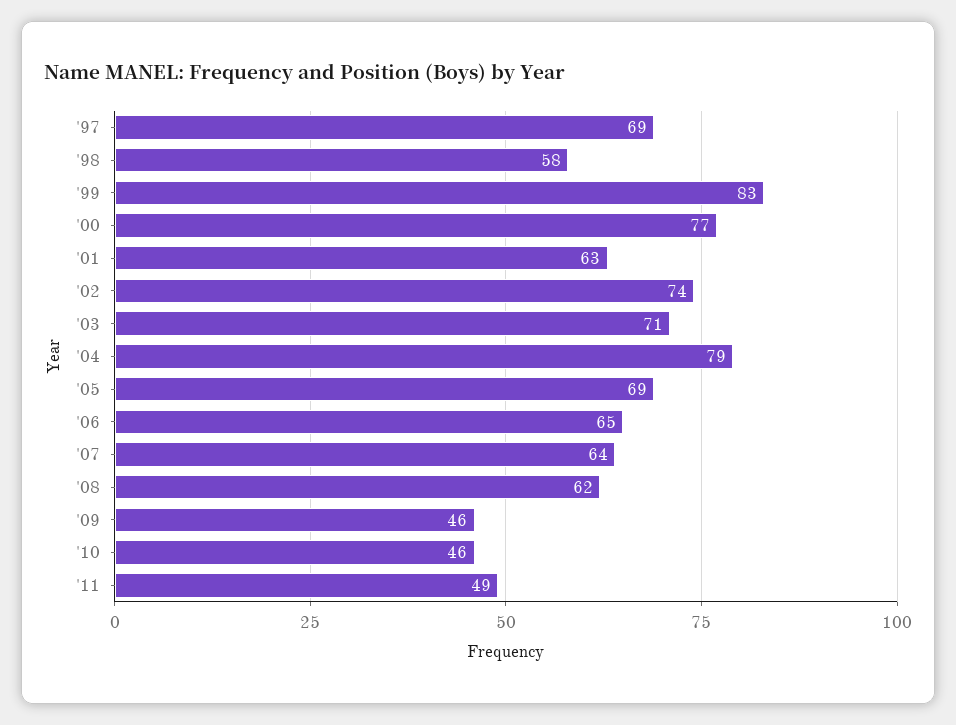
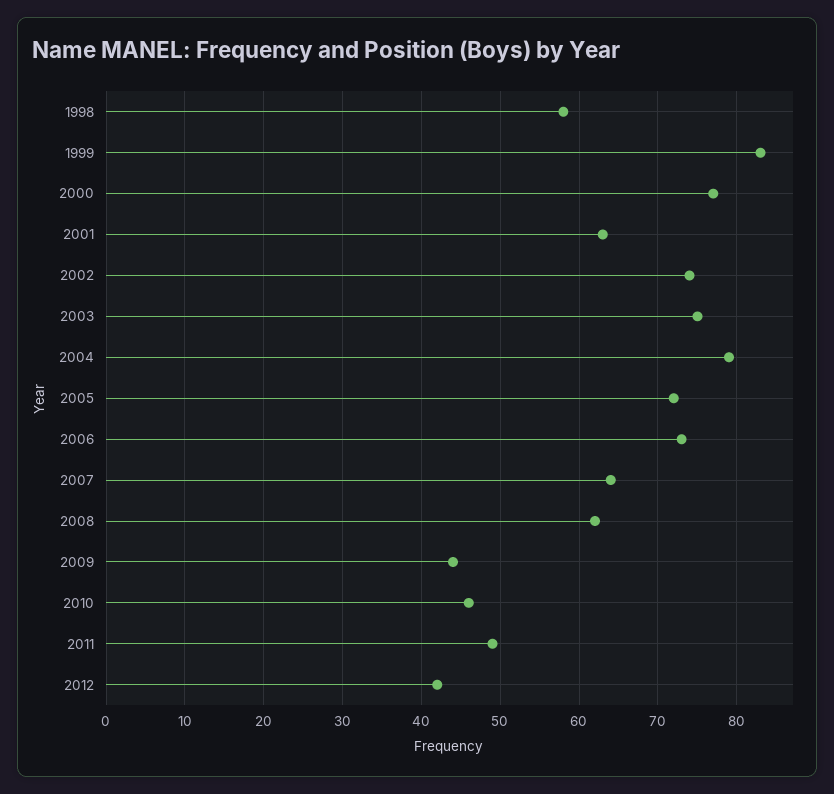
'97: 69 -> none
'03: 71 -> 75
'05: 69 -> 72
'06: 65 -> 73
'09: 46 -> 44
2012: none -> 42

